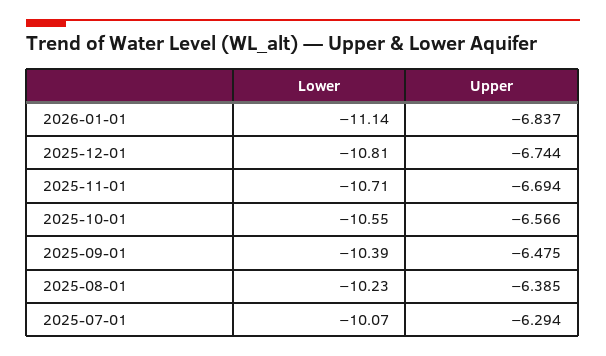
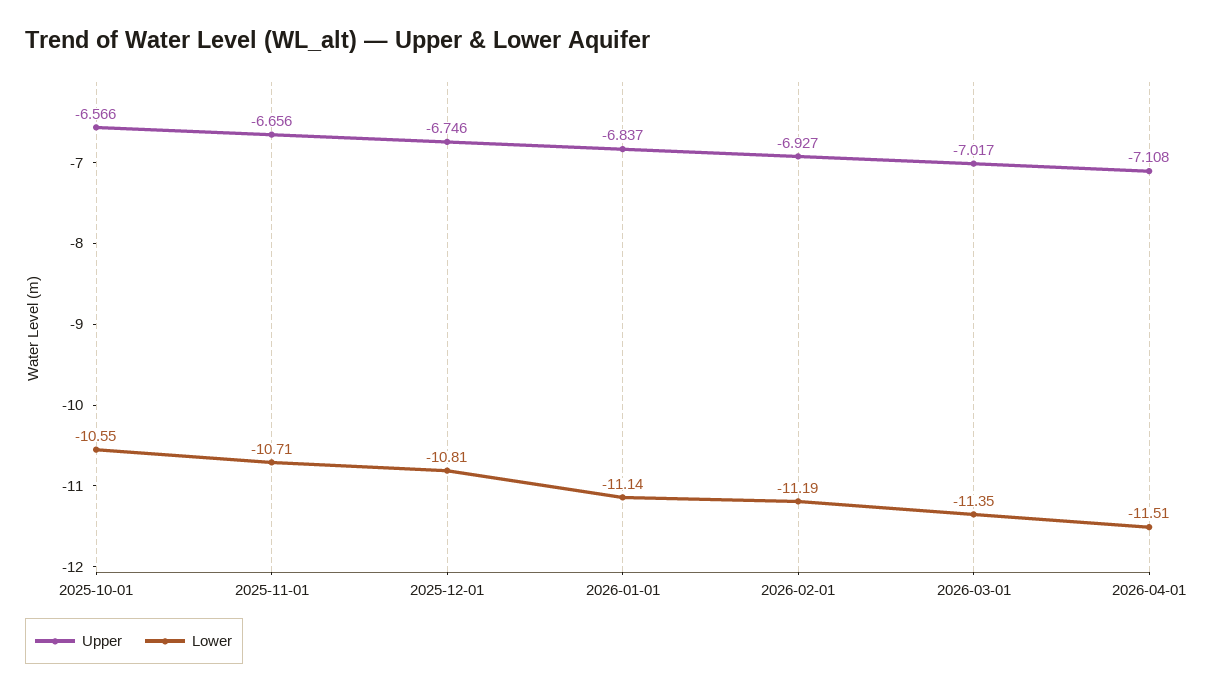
Upper, 2025-12-01: -6.744 -> -6.746
Upper, 2025-11-01: -6.694 -> -6.656
Lower, 2025-09-01: -10.39 -> none
Upper, 2025-09-01: -6.475 -> none
Lower, 2025-08-01: -10.23 -> none
Upper, 2025-08-01: -6.385 -> none
Lower, 2025-07-01: -10.07 -> none
Upper, 2025-07-01: -6.294 -> none
Upper, 2026-02-01: none -> -6.927
Lower, 2026-02-01: none -> -11.19
Upper, 2026-03-01: none -> -7.017
Lower, 2026-03-01: none -> -11.35
Upper, 2026-04-01: none -> -7.108
Lower, 2026-04-01: none -> -11.51

